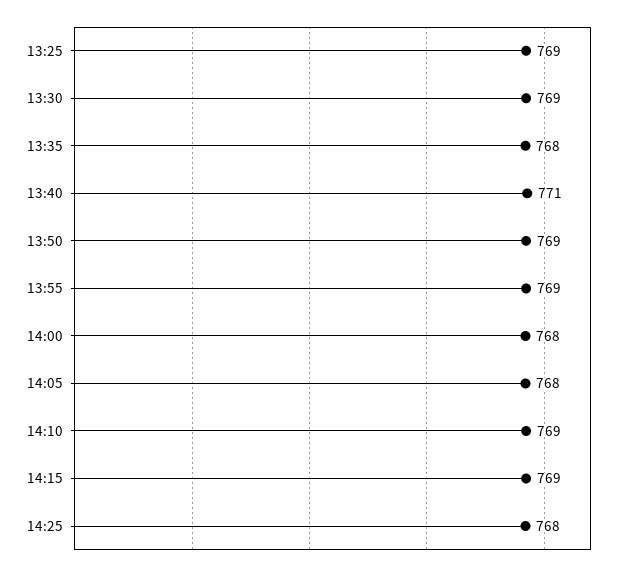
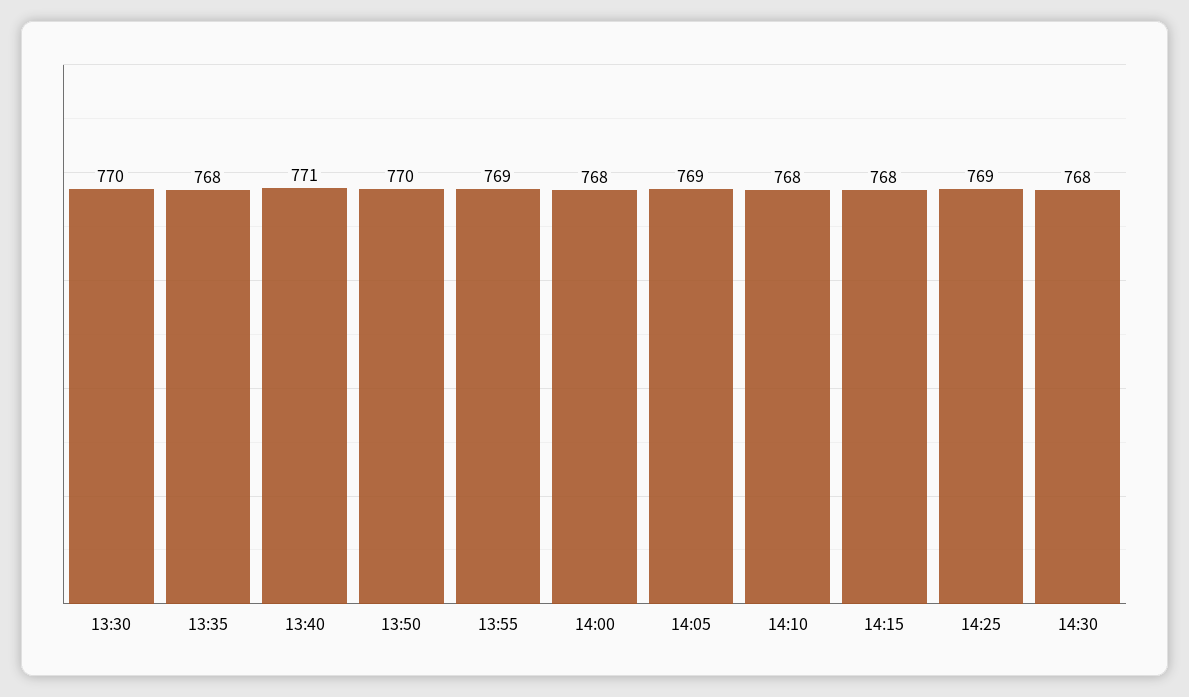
13:25: 769 -> none
13:30: 769 -> 770
13:50: 769 -> 770
14:05: 768 -> 769
14:10: 769 -> 768
14:15: 769 -> 768
14:25: 768 -> 769
14:30: none -> 768

